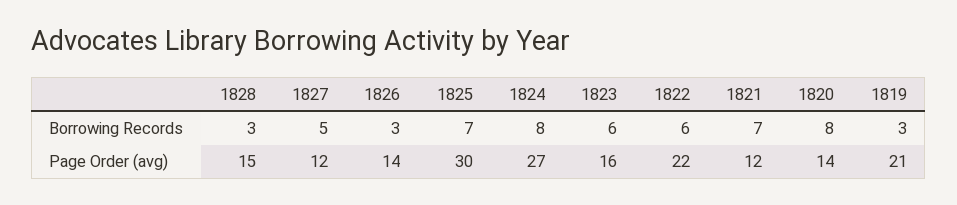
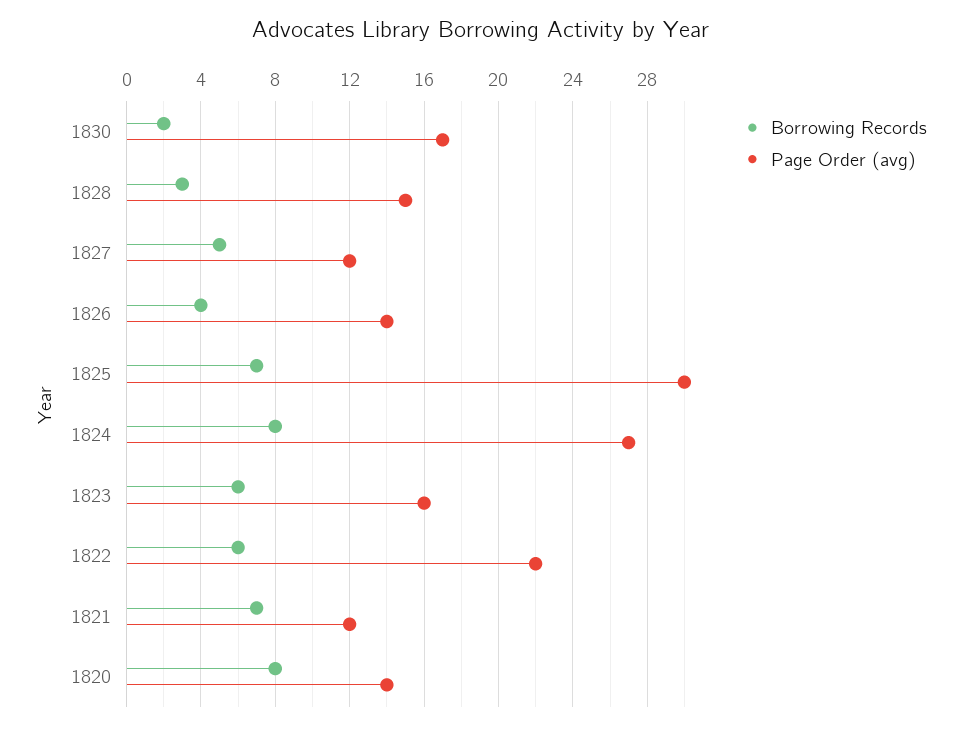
Borrowing Records, 1826: 3 -> 4
Borrowing Records, 1819: 3 -> none
Page Order (avg), 1819: 21 -> none
Borrowing Records, 1830: none -> 2
Page Order (avg), 1830: none -> 17

